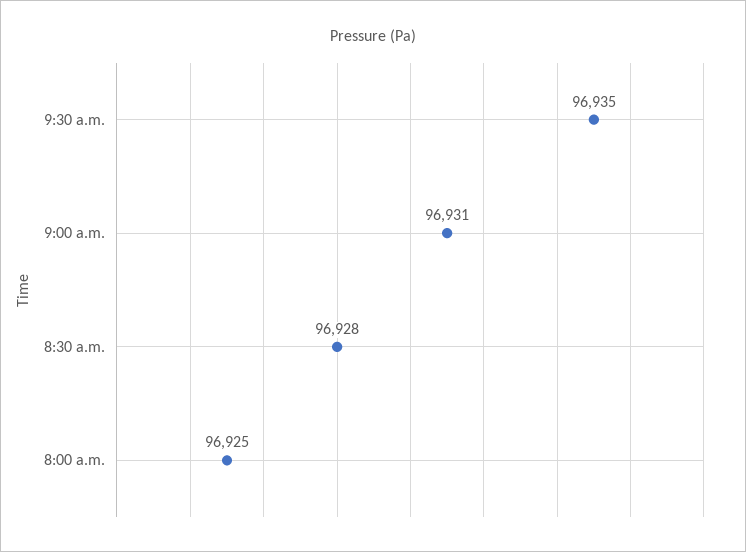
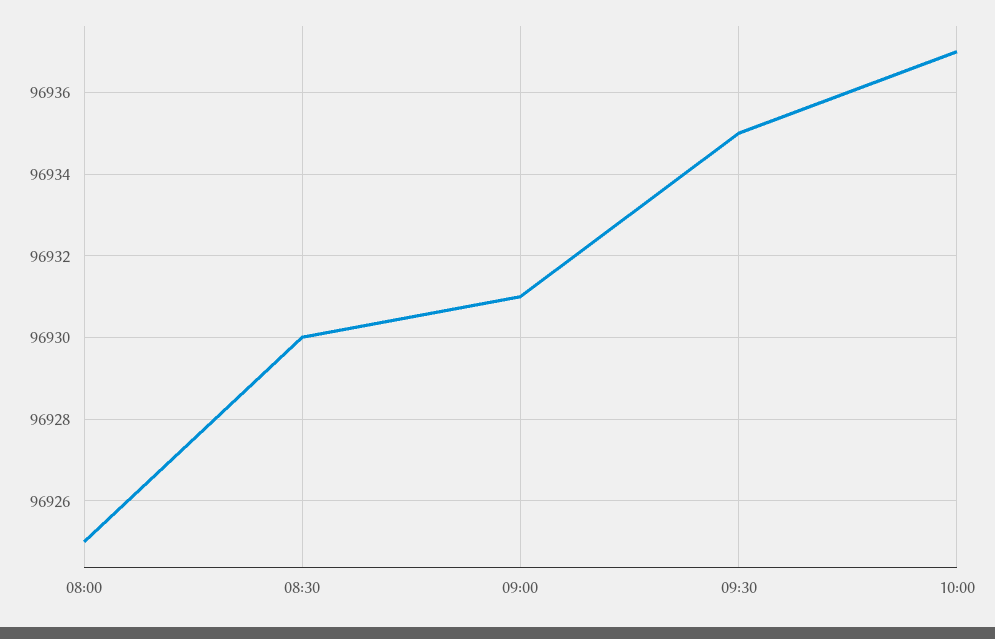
8:30 a.m.: 96928 -> 96930
10:00: none -> 96937

